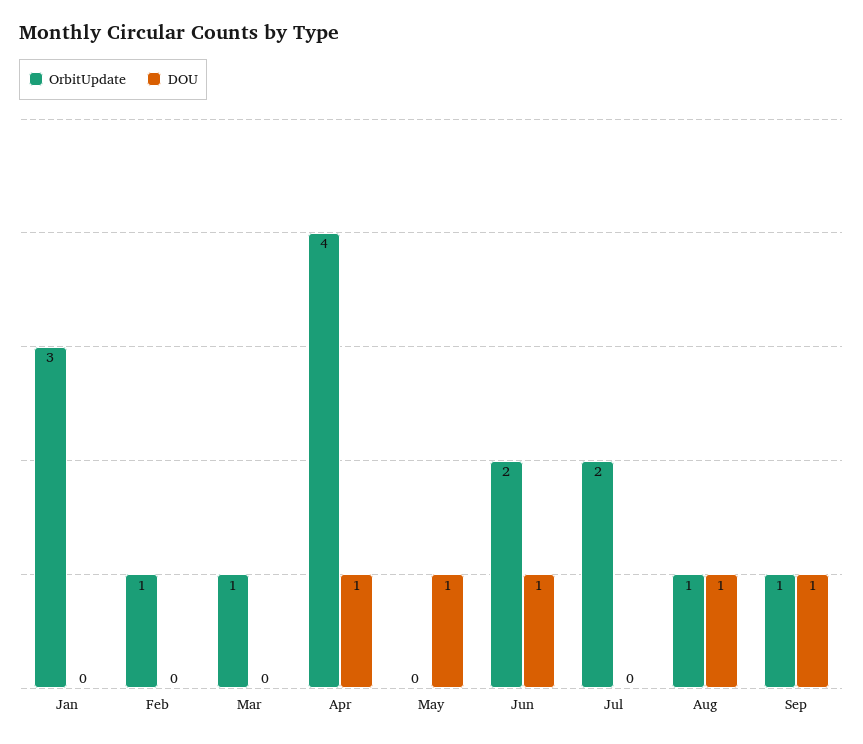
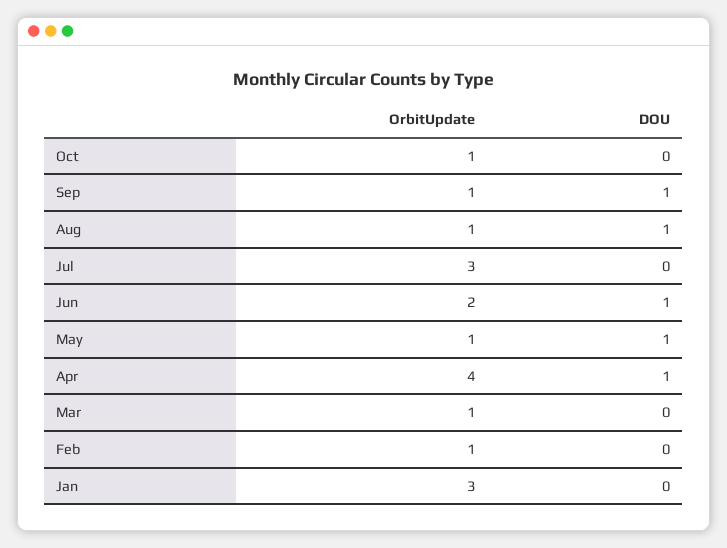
OrbitUpdate, May: 0 -> 1
OrbitUpdate, Jul: 2 -> 3
OrbitUpdate, Oct: none -> 1
DOU, Oct: none -> 0

